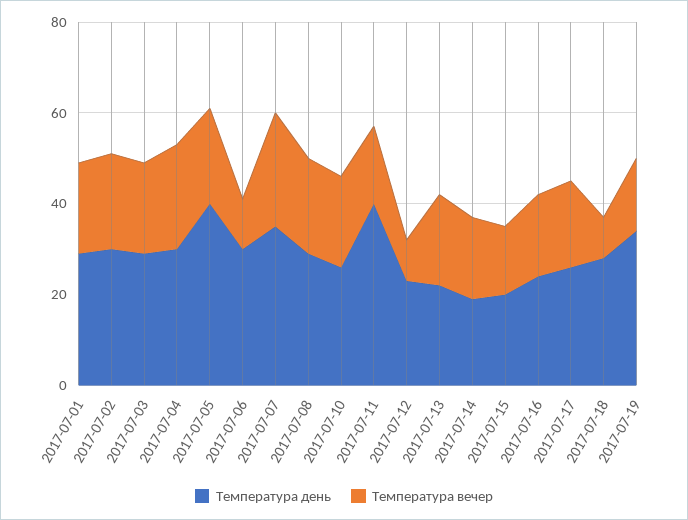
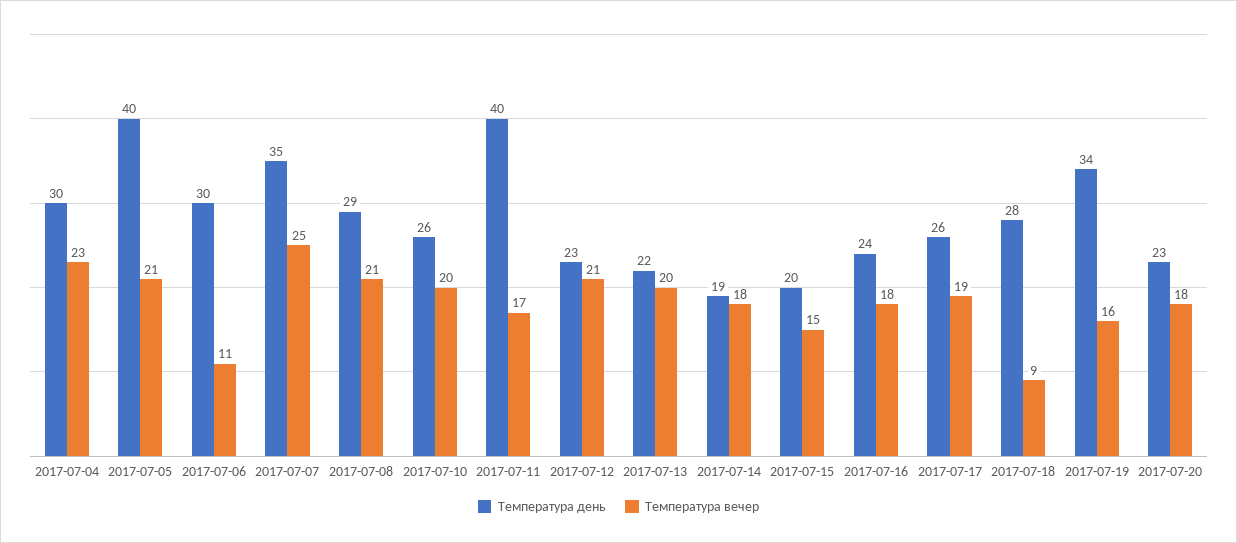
Температура день, 2017-07-01: 30 -> none
Температура вечер, 2017-07-01: 20 -> none
Температура день, 2017-07-02: 30 -> none
Температура вечер, 2017-07-02: 20 -> none
Температура день, 2017-07-03: 30 -> none
Температура вечер, 2017-07-03: 20 -> none
Температура вечер, 2017-07-12: 10 -> 21
Температура день, 2017-07-20: none -> 23
Температура вечер, 2017-07-20: none -> 18

